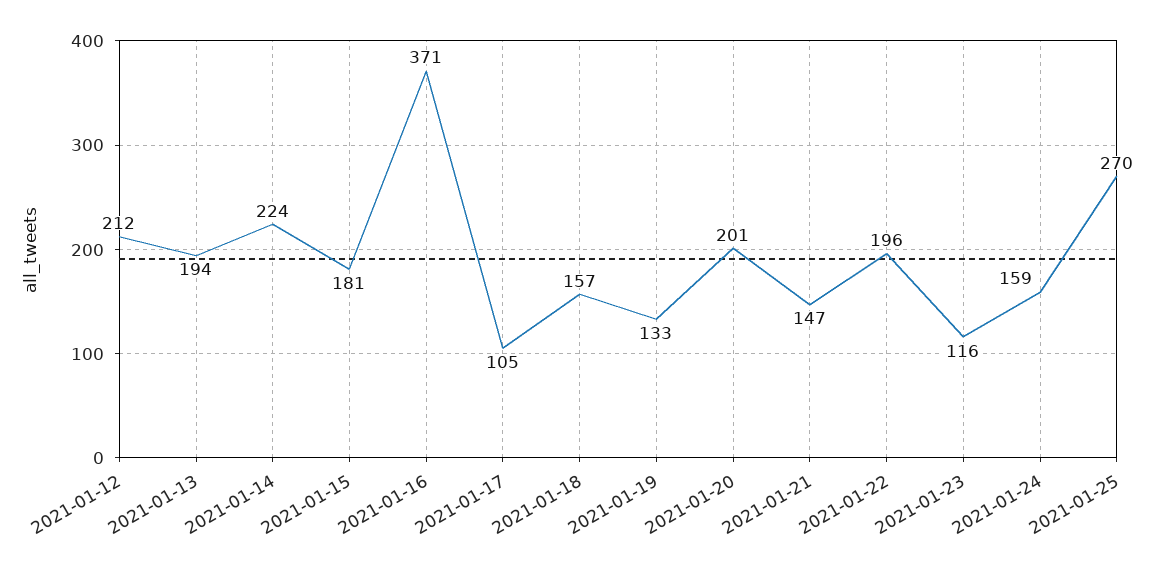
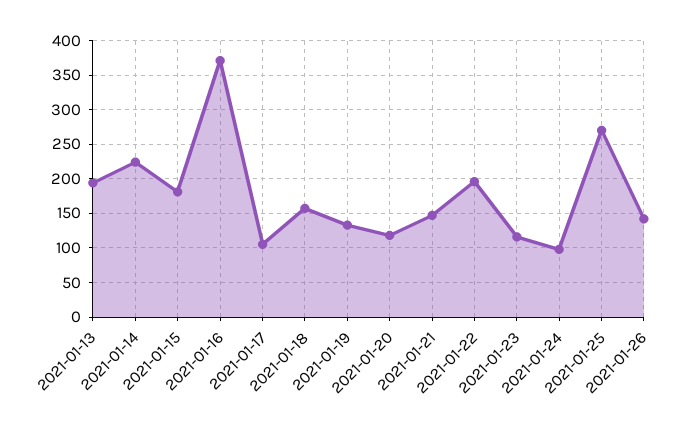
2021-01-12: 212 -> none
2021-01-20: 201 -> 120
2021-01-24: 159 -> 100
2021-01-26: none -> 140

